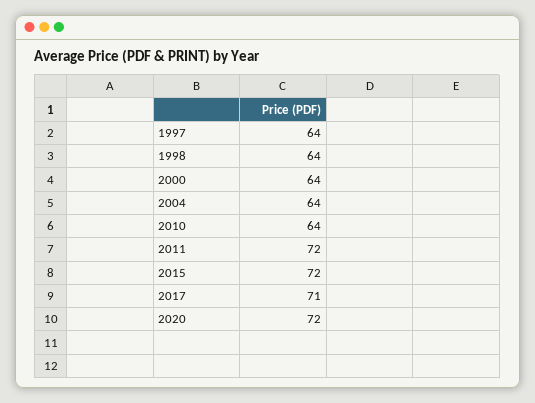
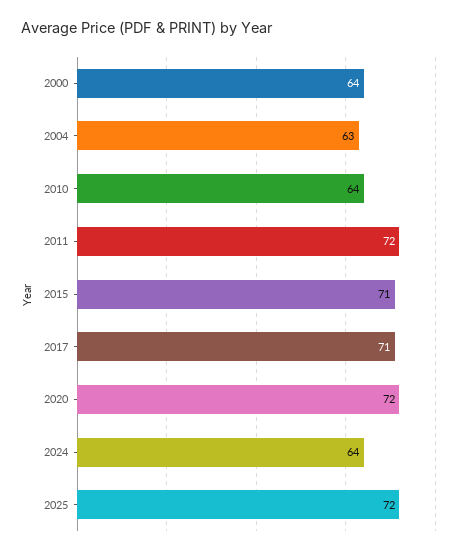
1997: 64 -> none
1998: 64 -> none
2004: 64 -> 63
2015: 72 -> 71
2024: none -> 64
2025: none -> 72

